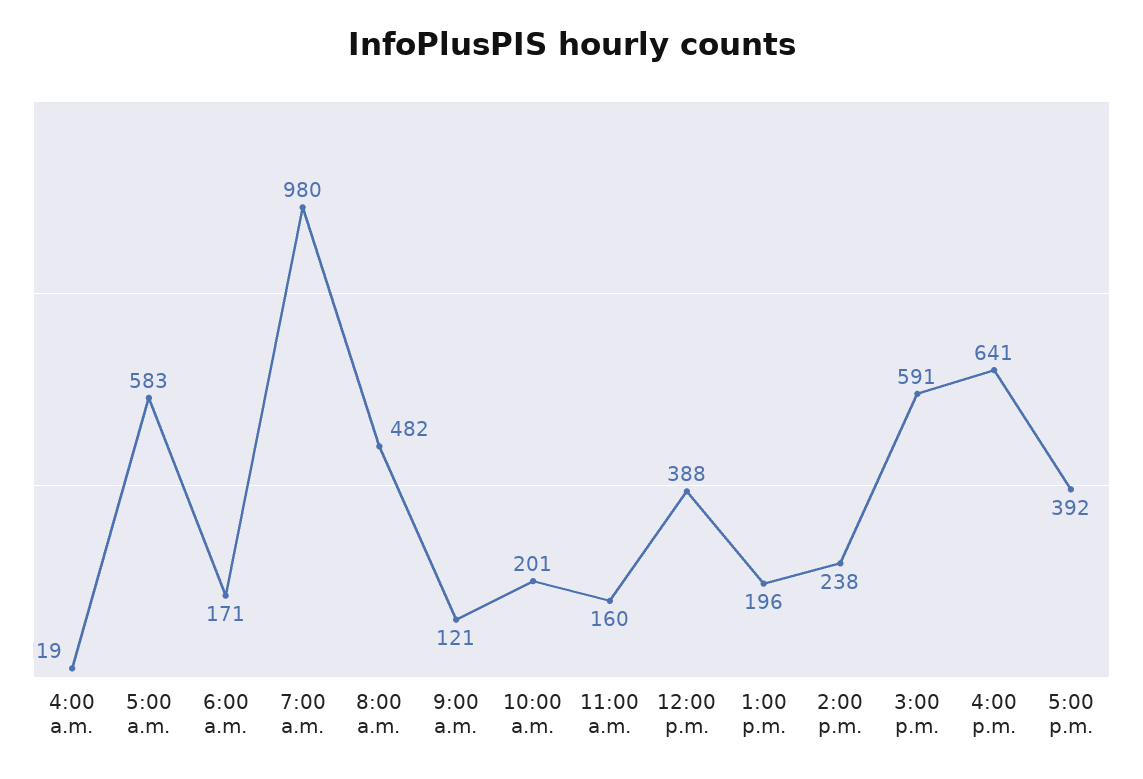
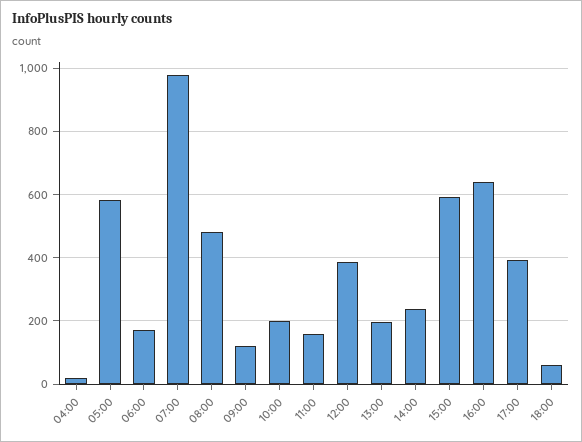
18:00: none -> 60

